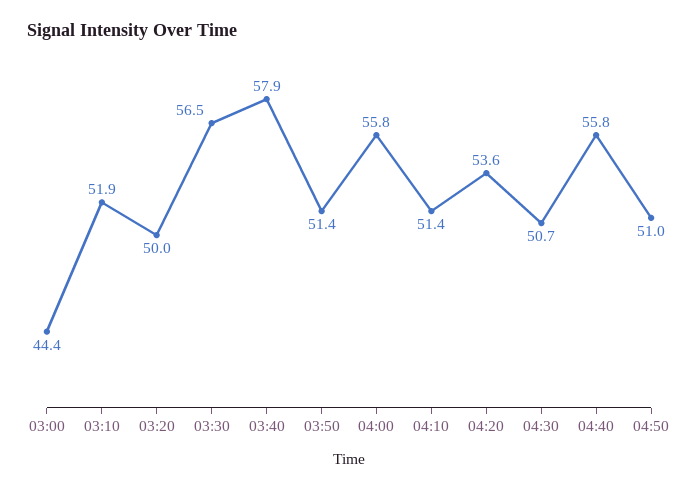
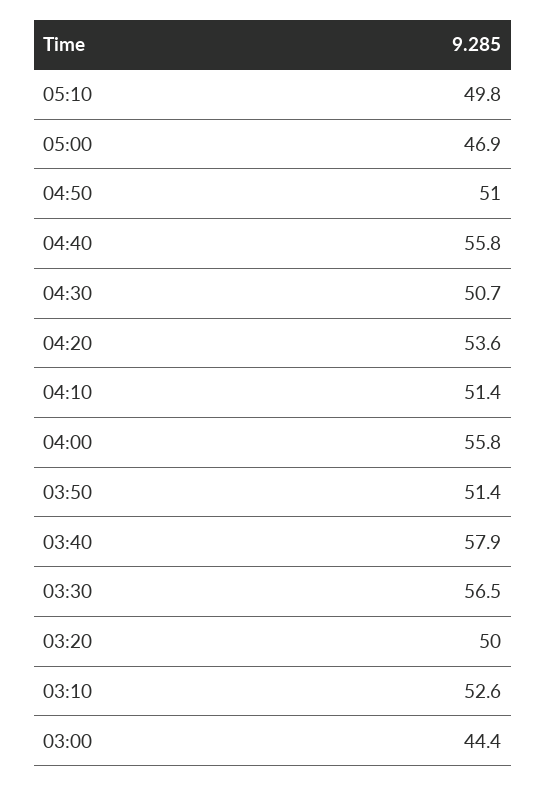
03:10: 51.9 -> 52.6
05:10: none -> 49.8
05:00: none -> 46.9

